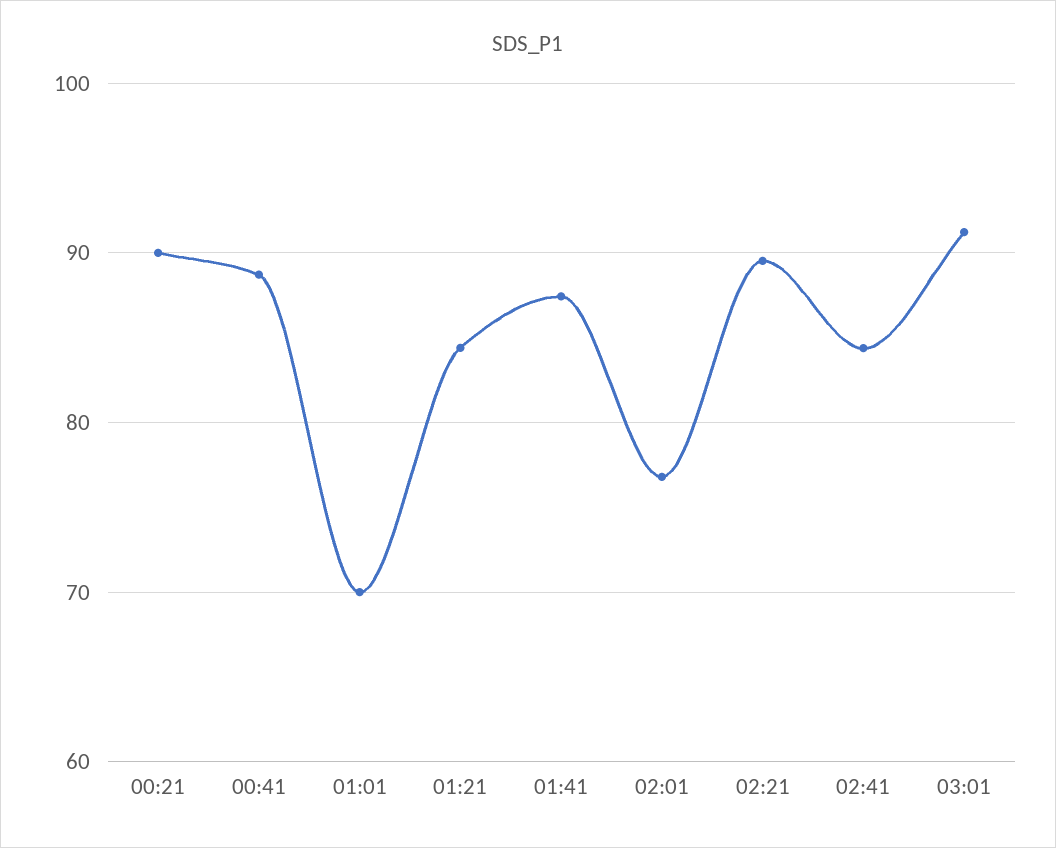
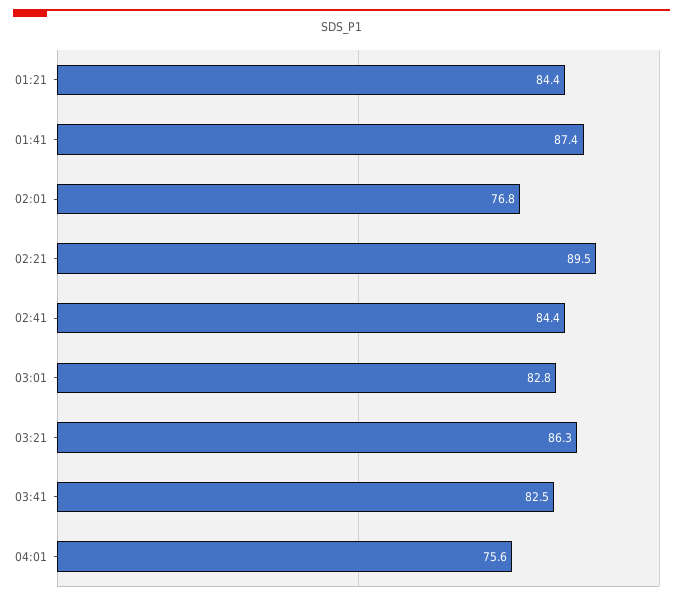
00:21: 90 -> none
00:41: 89 -> none
01:01: 70 -> none
03:01: 91 -> 82.8
03:21: none -> 86.3
03:41: none -> 82.5
04:01: none -> 75.6

